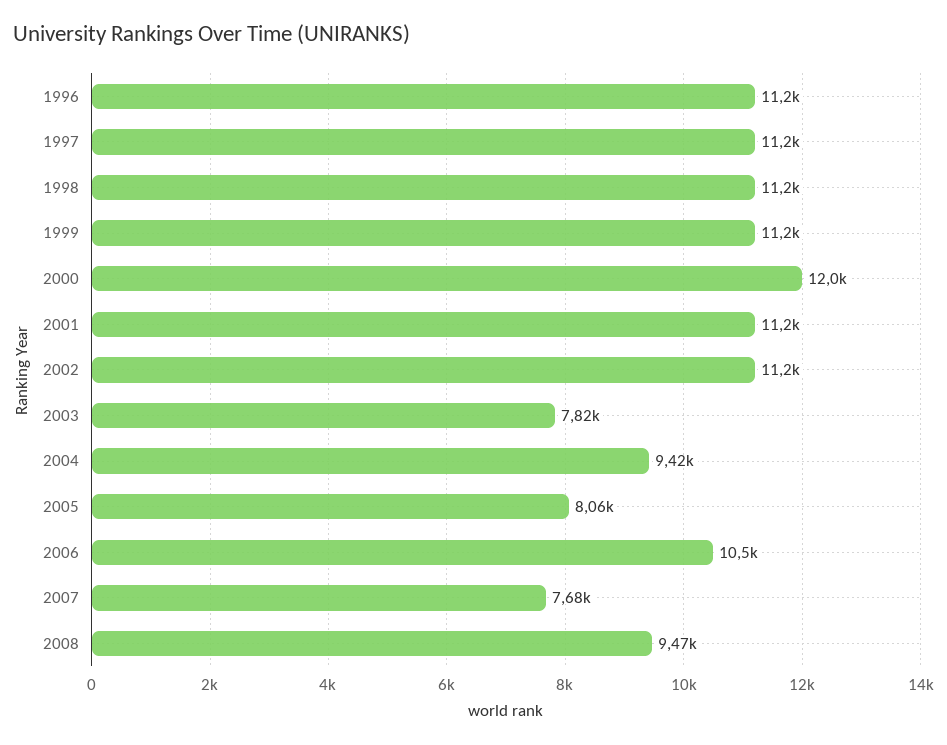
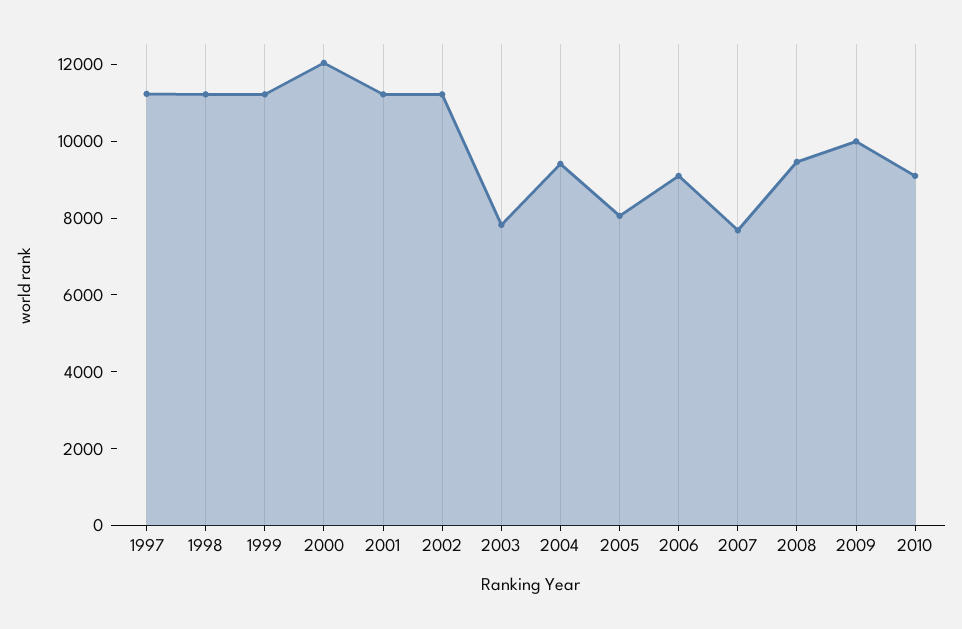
1996: 11200 -> none
2006: 10500 -> 9000
2009: none -> 10000
2010: none -> 9000

